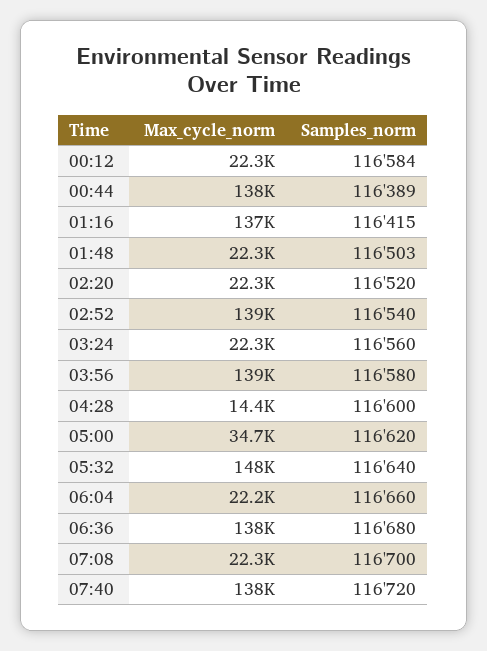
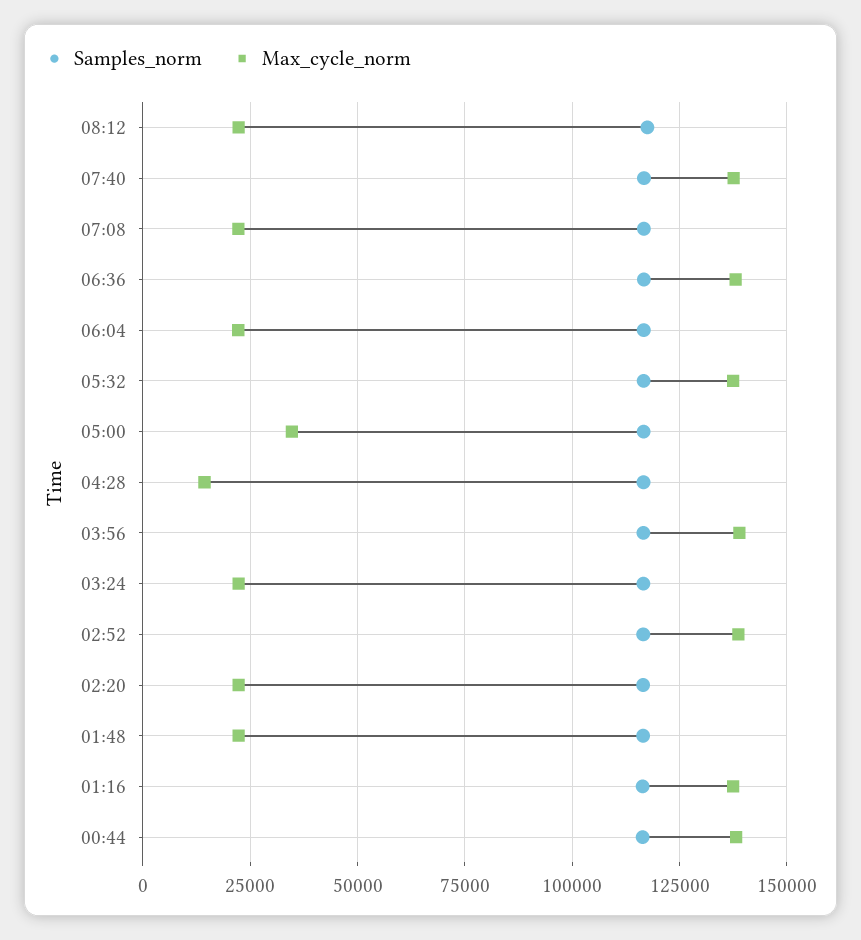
Max_cycle_norm, 00:12: 22300 -> none
Samples_norm, 00:12: 116584 -> none
Max_cycle_norm, 05:32: 148000 -> 137500
Samples_norm, 08:12: none -> 117500
Max_cycle_norm, 08:12: none -> 22500

